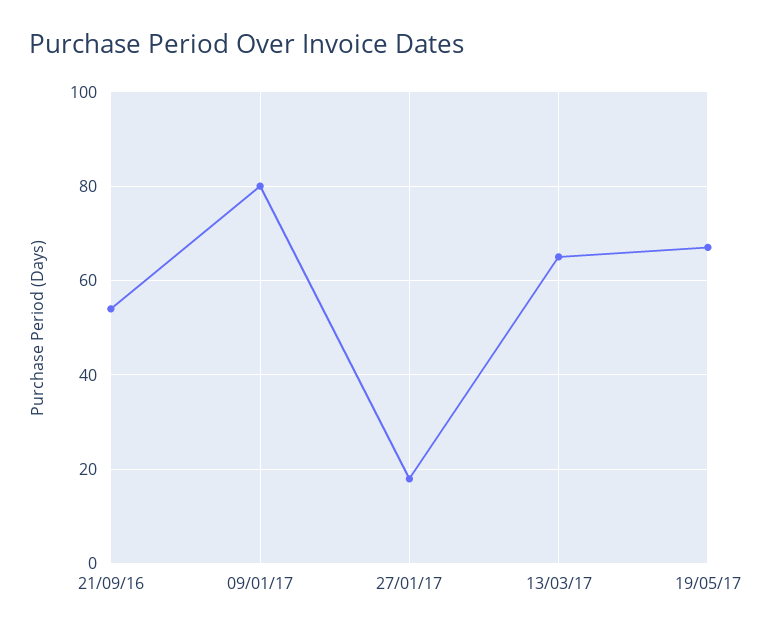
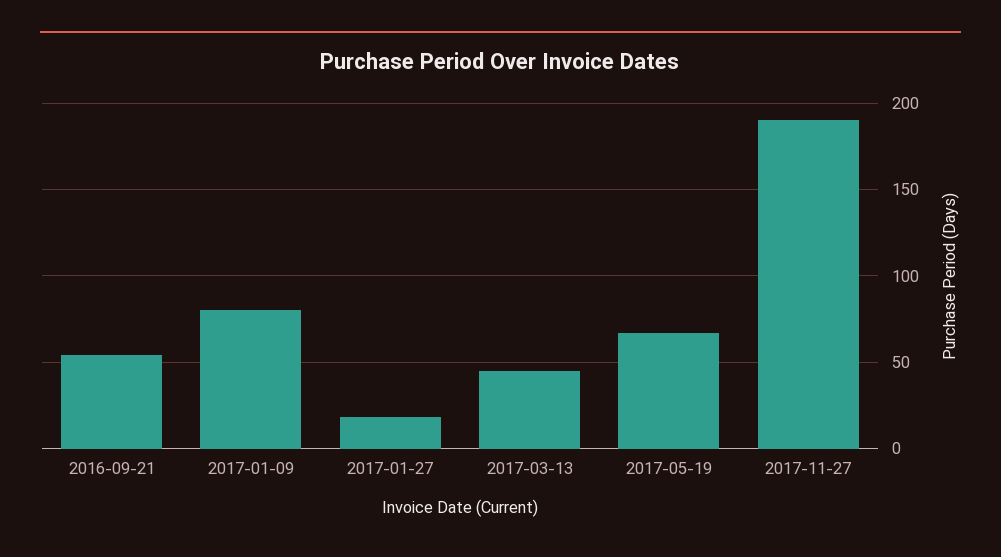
13/03/17: 65 -> 45
2017-11-27: none -> 190

